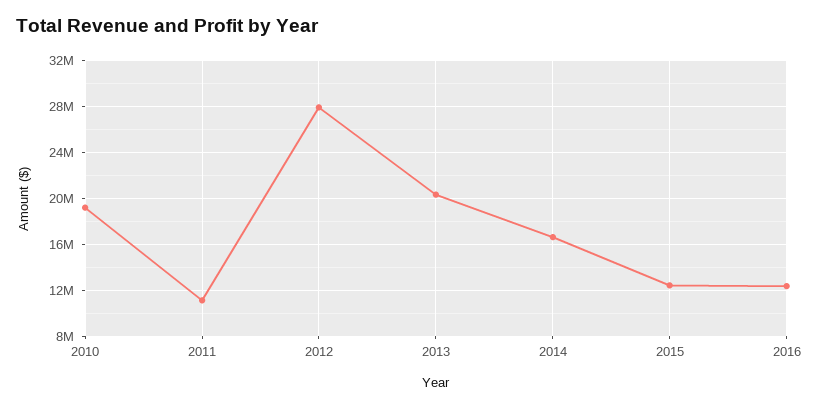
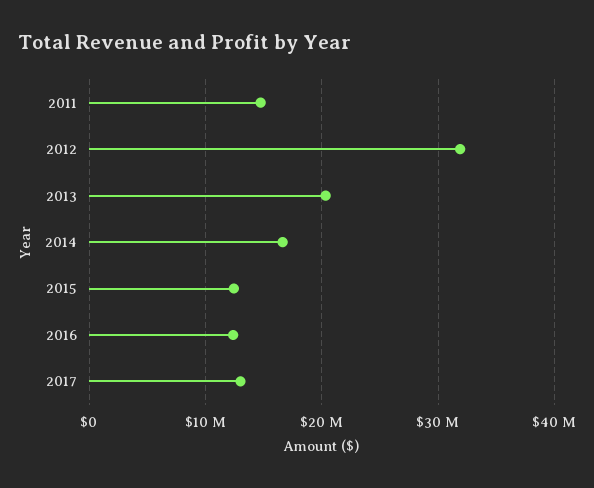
2010: 19000000 -> none
2011: 11000000 -> 15000000
2012: 28000000 -> 32000000
2017: none -> 13000000

